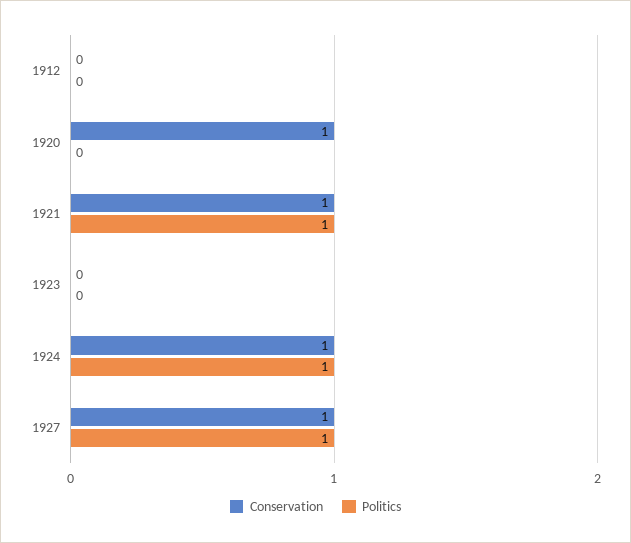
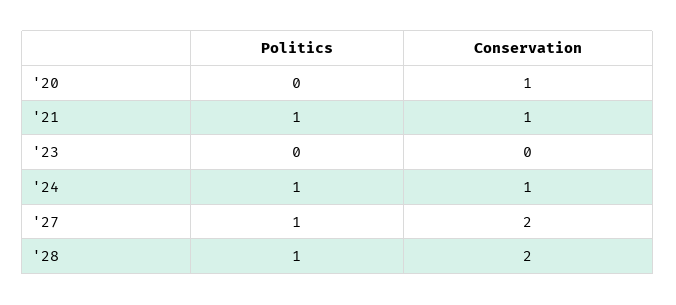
Conservation, 1912: 0 -> none
Politics, 1912: 0 -> none
Conservation, 1927: 1 -> 2
Politics, '28: none -> 1
Conservation, '28: none -> 2

